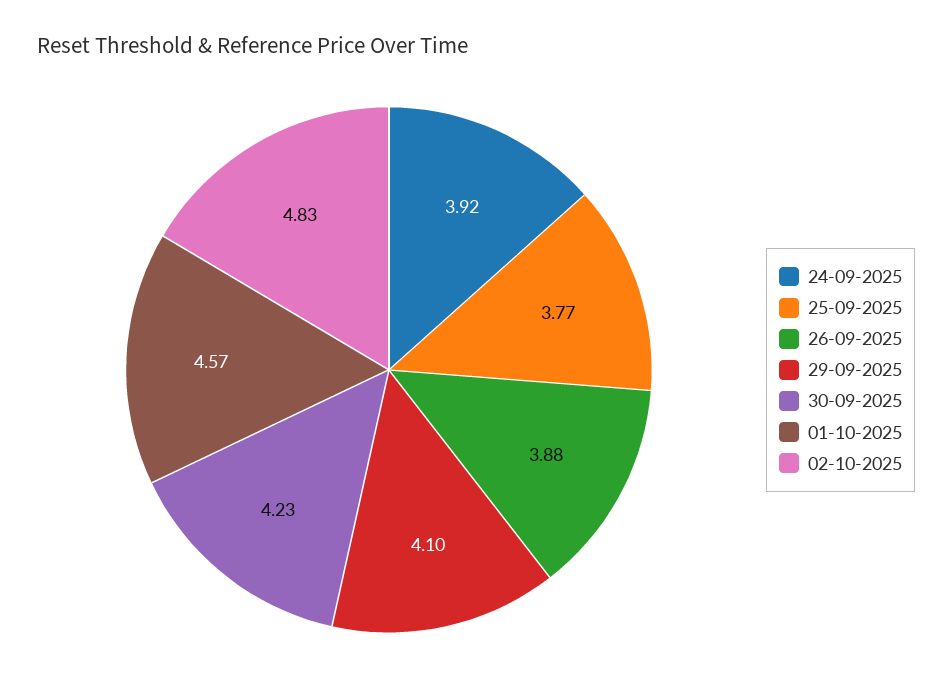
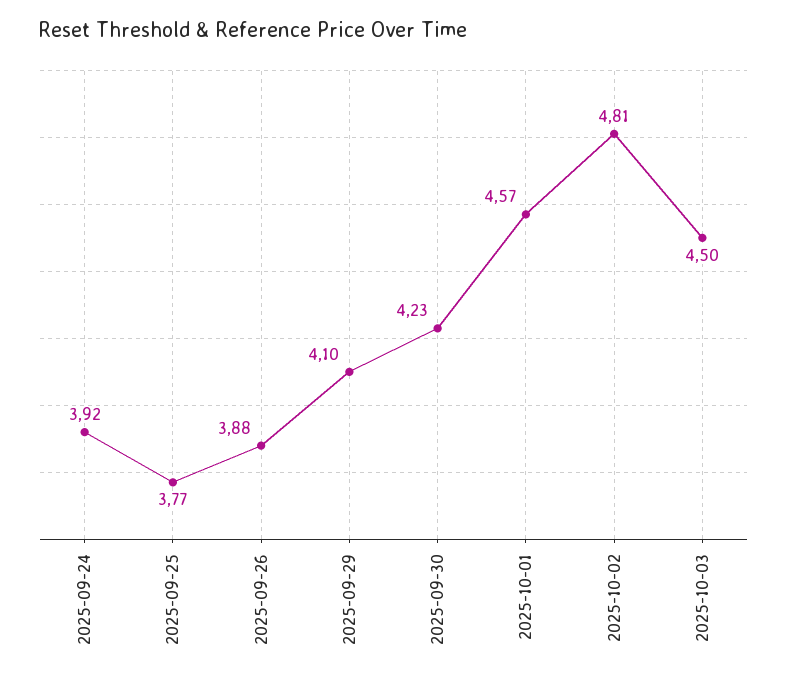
02-10-2025: 4.83 -> 4.81
2025-10-03: none -> 4.5

